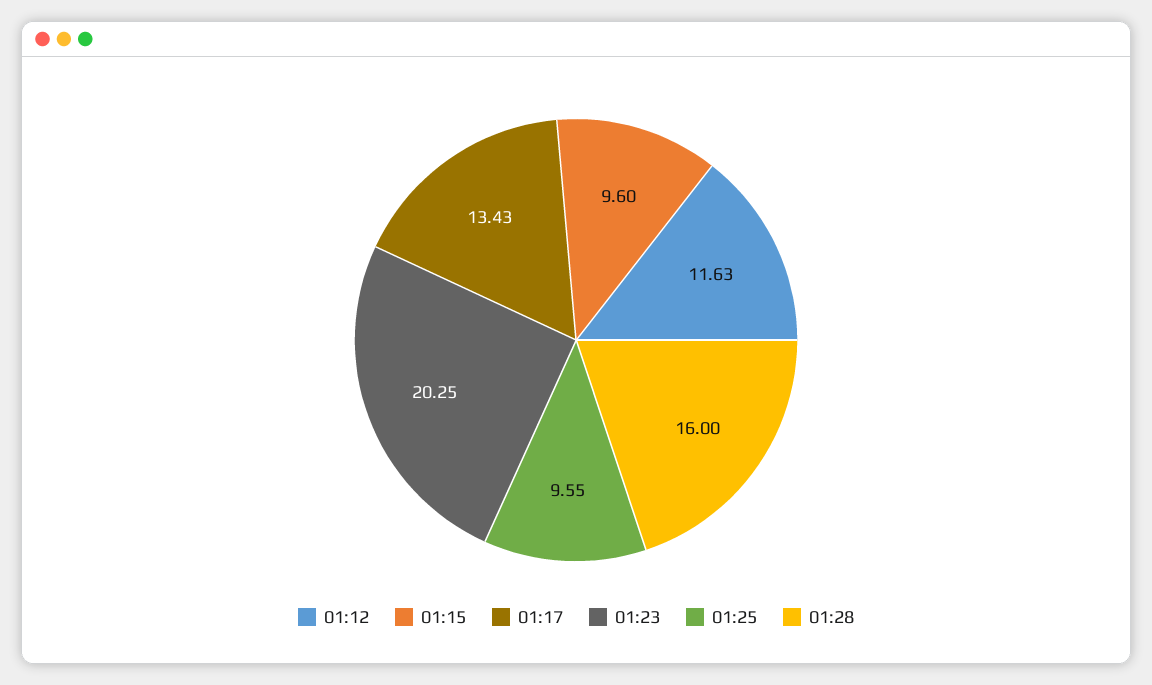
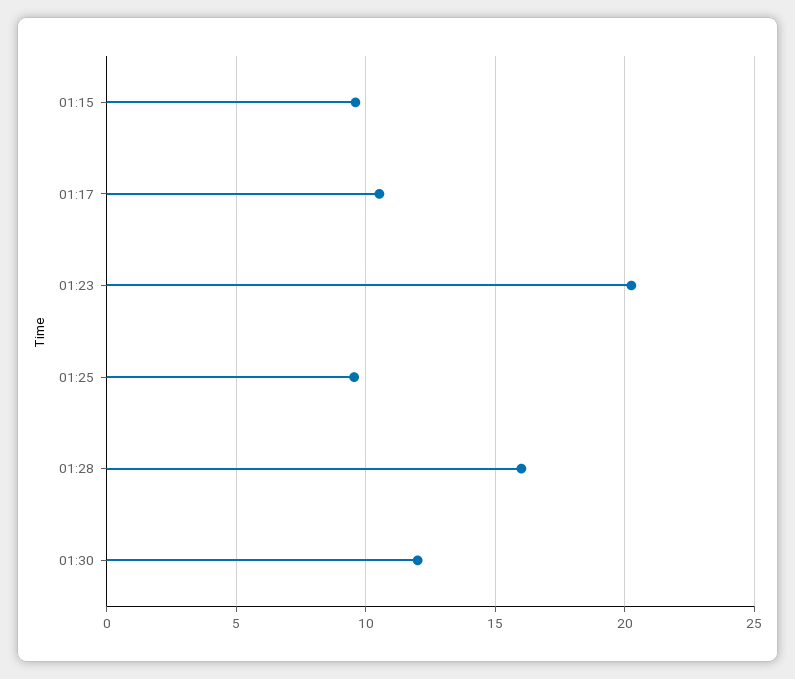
01:12: 11.63 -> none
01:17: 13.43 -> 10.5
01:30: none -> 12

